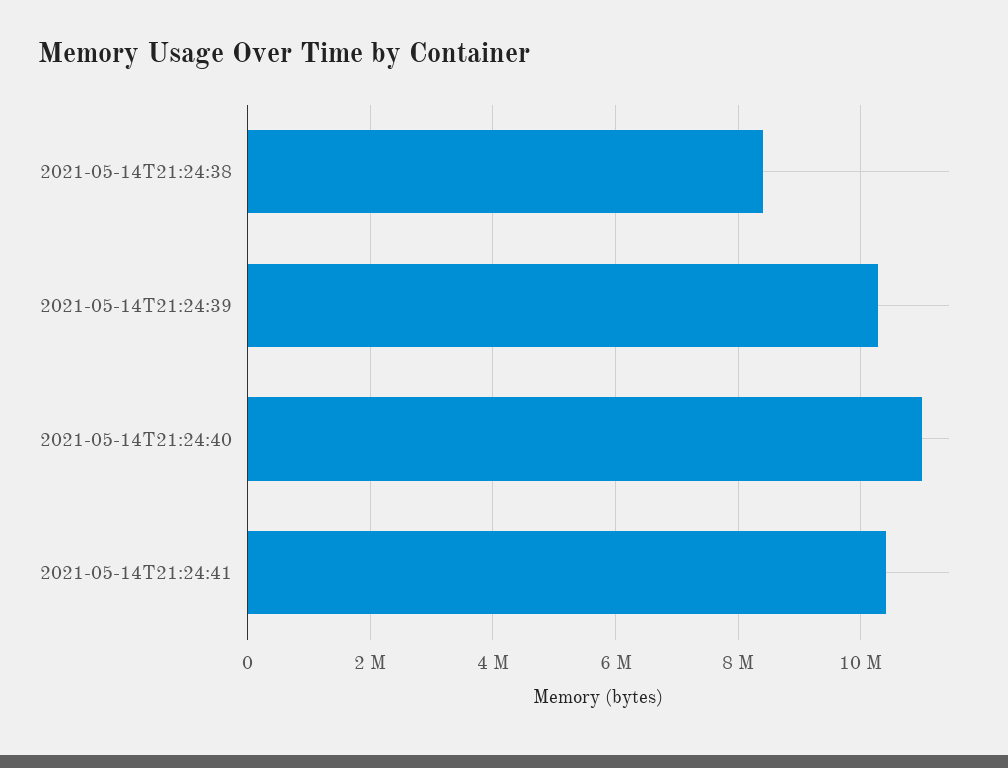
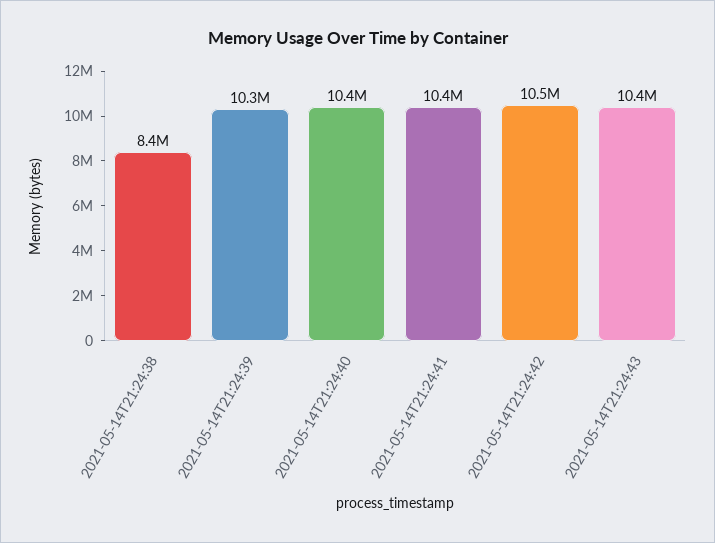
2021-05-14T21:24:40: 11000000 -> 10400000
2021-05-14T21:24:42: none -> 10500000
2021-05-14T21:24:43: none -> 10400000

